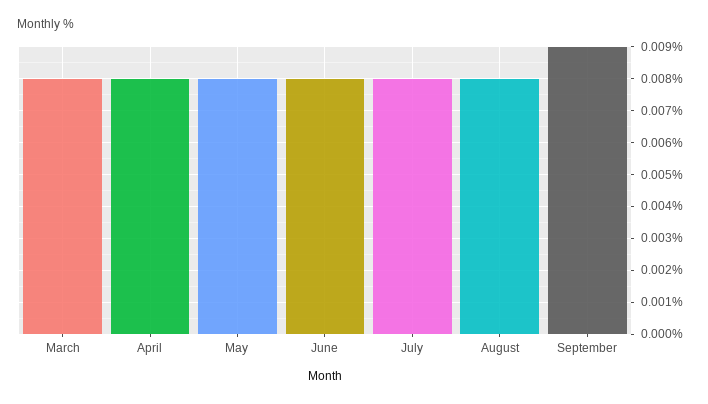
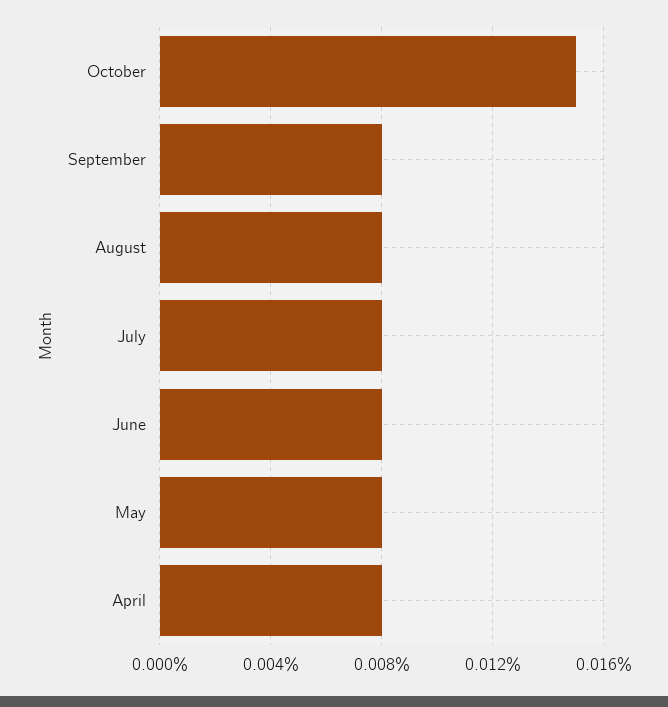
March: 0.008 -> none
September: 0.009 -> 0.008
October: none -> 0.015

